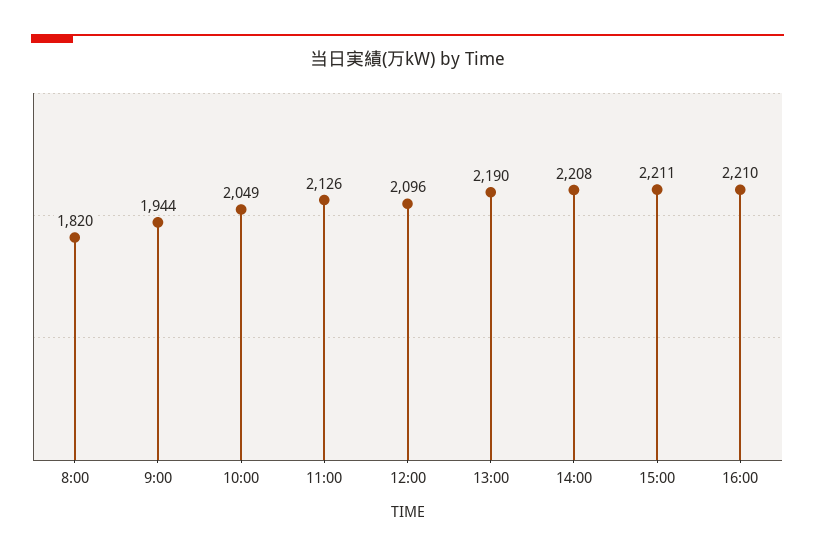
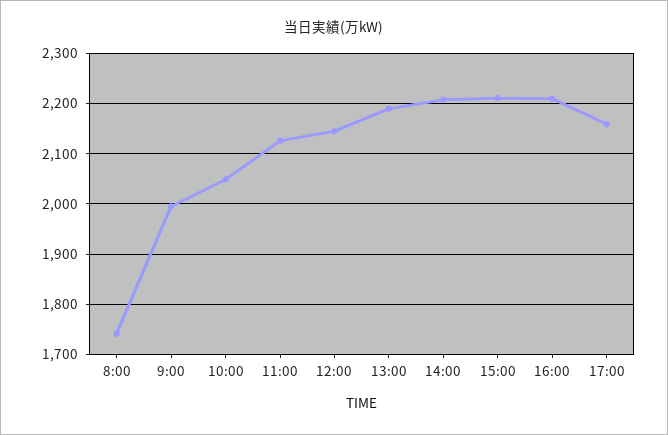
8:00: 1820 -> 1740
9:00: 1944 -> 2000
12:00: 2096 -> 2140
17:00: none -> 2160

